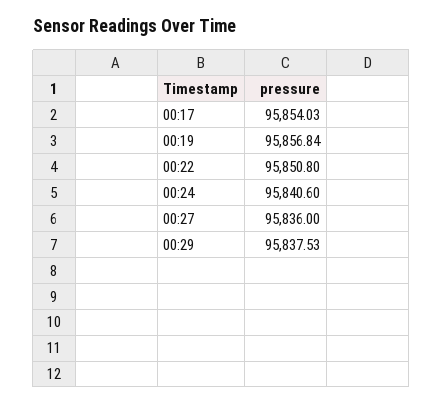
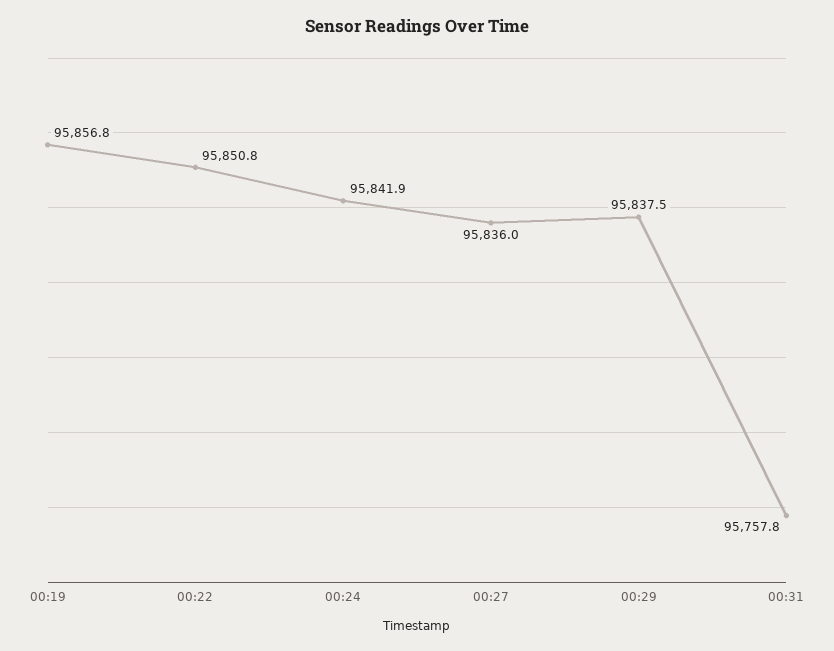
00:17: 95854.03 -> none
00:24: 95840.6 -> 95841.9
00:31: none -> 95757.8

